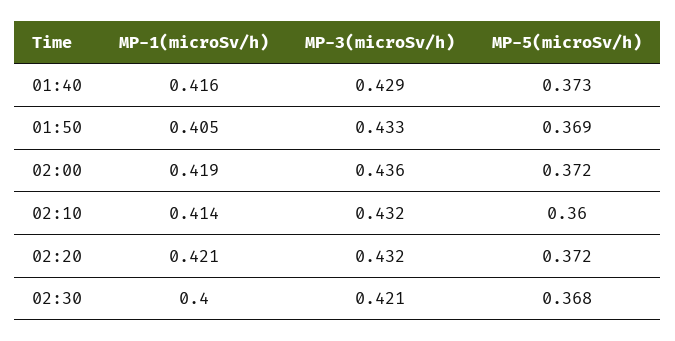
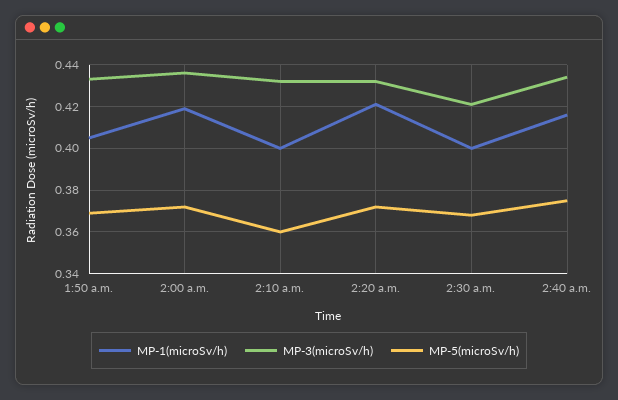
MP-1(microSv/h), 01:40: 0.416 -> none
MP-3(microSv/h), 01:40: 0.429 -> none
MP-5(microSv/h), 01:40: 0.373 -> none
MP-1(microSv/h), 02:10: 0.414 -> 0.4
MP-1(microSv/h), 2:40 a.m.: none -> 0.415
MP-3(microSv/h), 2:40 a.m.: none -> 0.435
MP-5(microSv/h), 2:40 a.m.: none -> 0.375

